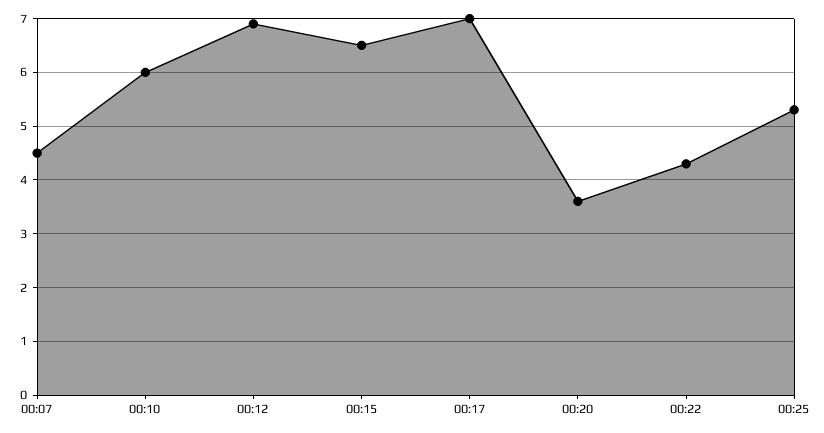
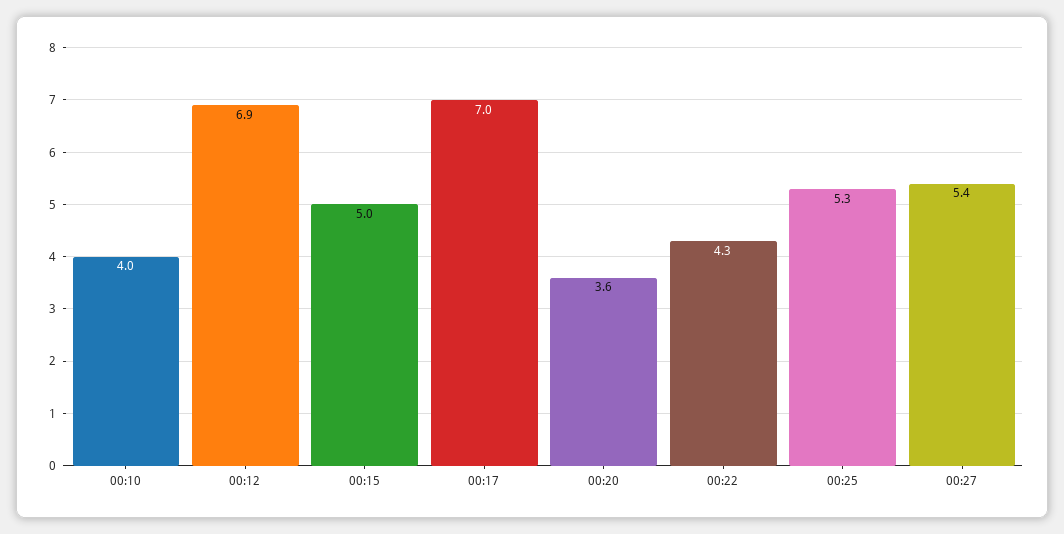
00:07: 4.5 -> none
00:10: 6 -> 4
00:15: 6.5 -> 5
00:27: none -> 5.4

